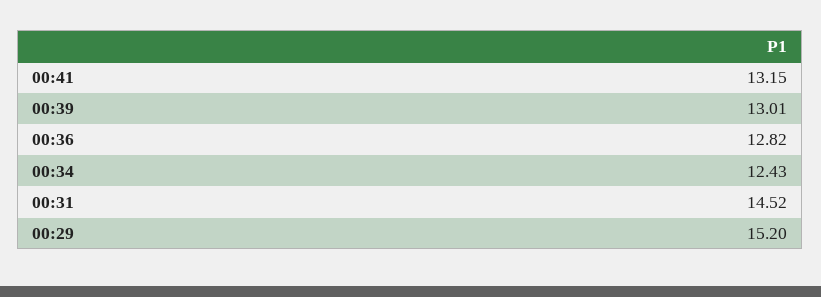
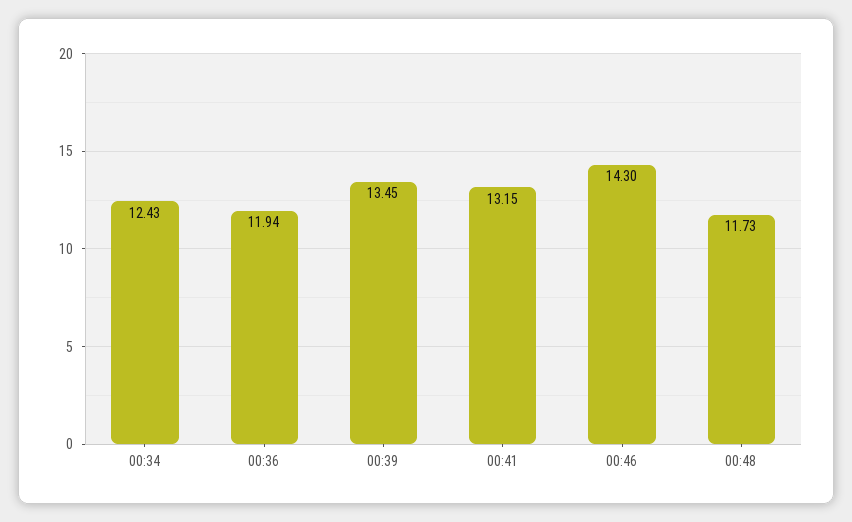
00:39: 13.01 -> 13.45
00:36: 12.82 -> 11.94
00:31: 14.52 -> none
00:29: 15.2 -> none
00:46: none -> 14.3
00:48: none -> 11.73

